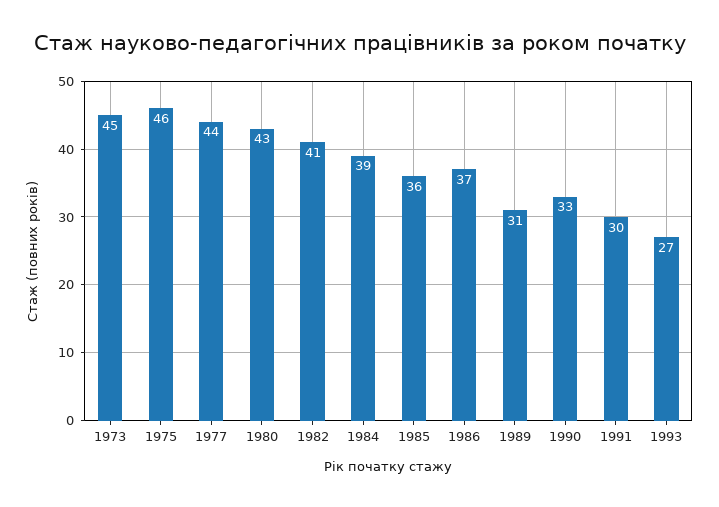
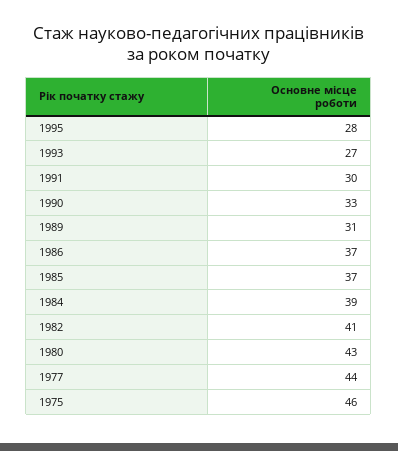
1973: 45 -> none
1985: 36 -> 37
1995: none -> 28

